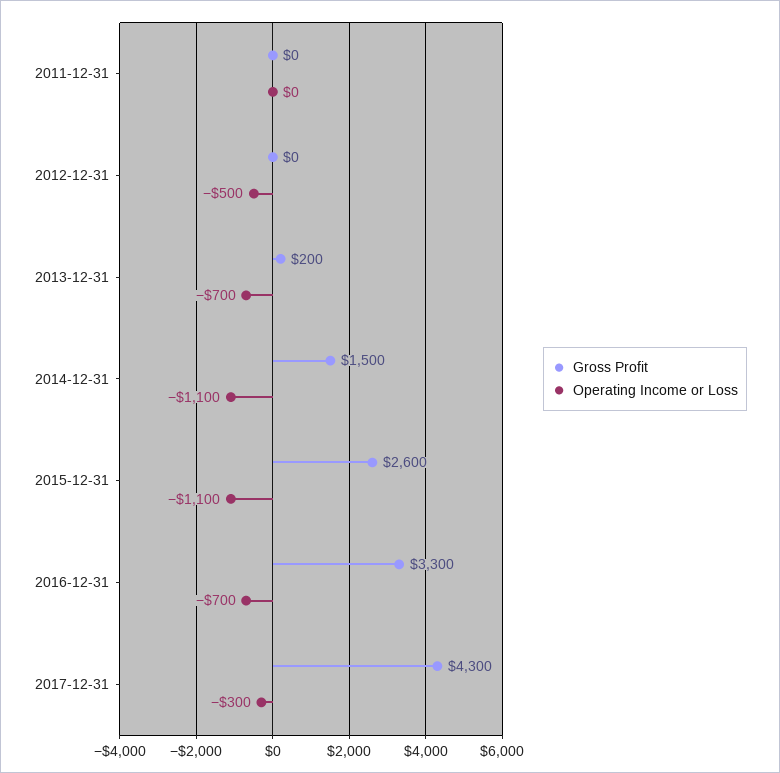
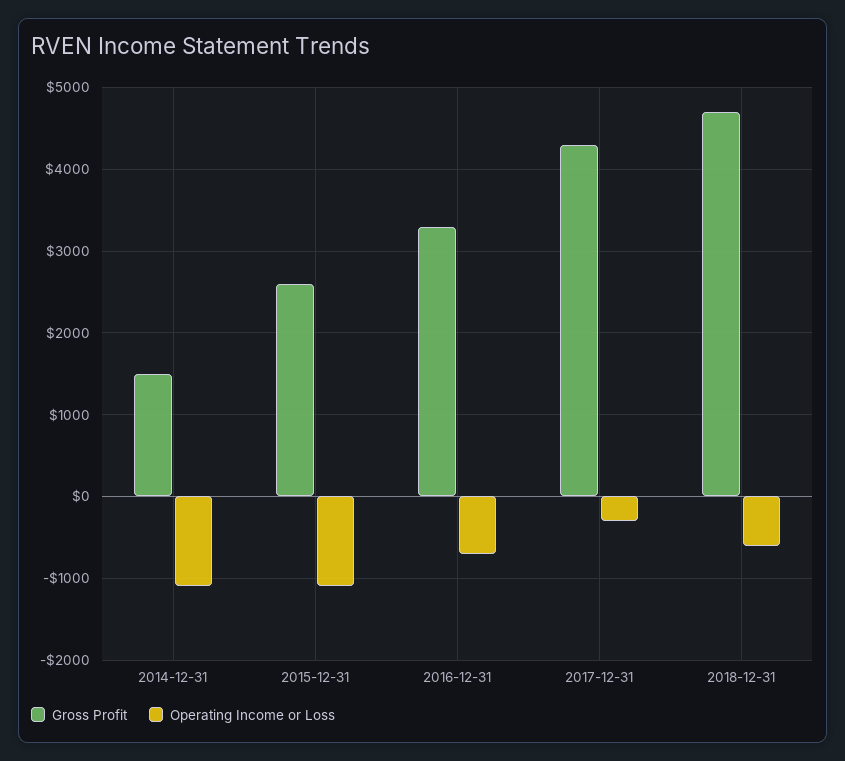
Gross Profit, 2011-12-31: 0 -> none
Operating Income or Loss, 2011-12-31: 0 -> none
Gross Profit, 2012-12-31: 0 -> none
Operating Income or Loss, 2012-12-31: -500 -> none
Gross Profit, 2013-12-31: 200 -> none
Operating Income or Loss, 2013-12-31: -700 -> none
Gross Profit, 2018-12-31: none -> 4700
Operating Income or Loss, 2018-12-31: none -> -600

